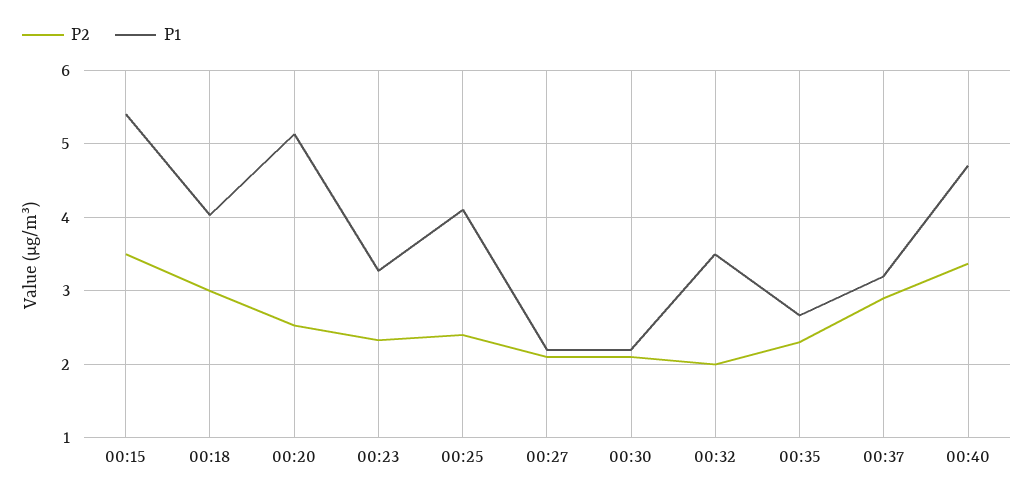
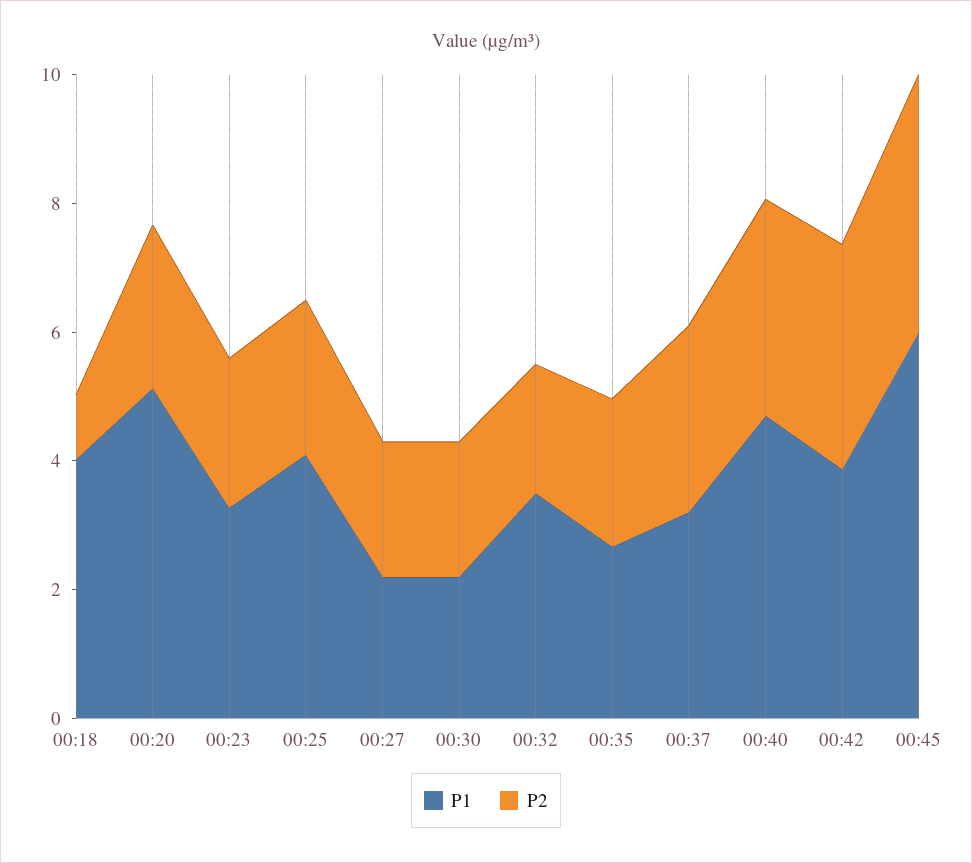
P2, 00:15: 3.5 -> none
P1, 00:15: 5.4 -> none
P2, 00:18: 3 -> 1
P1, 00:42: none -> 4
P2, 00:42: none -> 3.5
P1, 00:45: none -> 6
P2, 00:45: none -> 4

